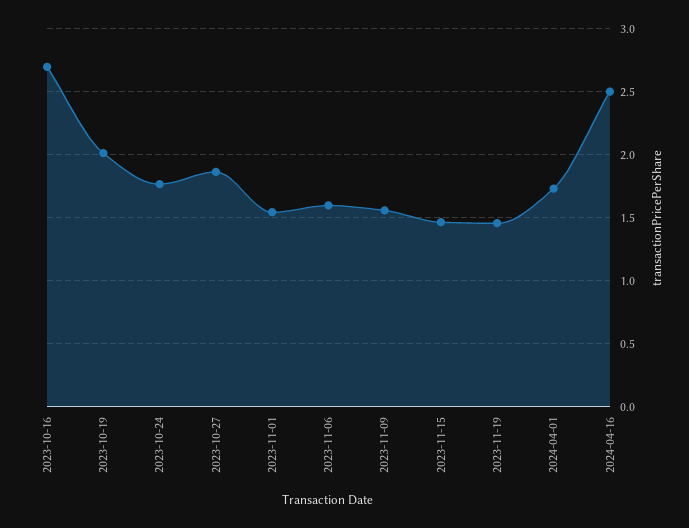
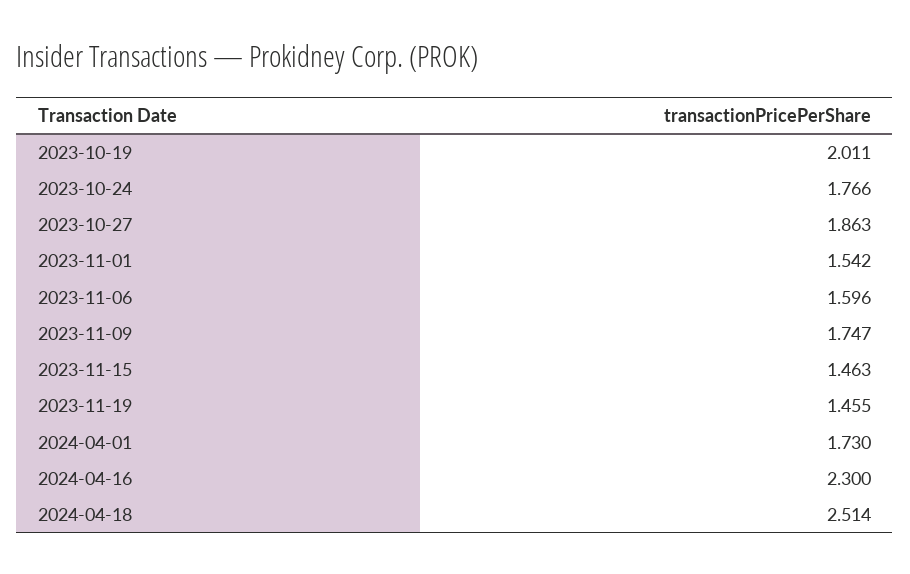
2023-10-16: 2.7 -> none
2023-11-09: 1.55 -> 1.747
2024-04-16: 2.5 -> 2.3
2024-04-18: none -> 2.514

